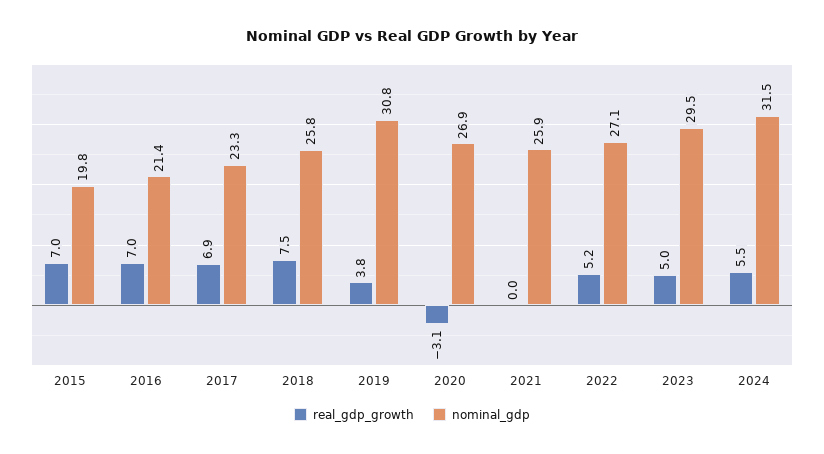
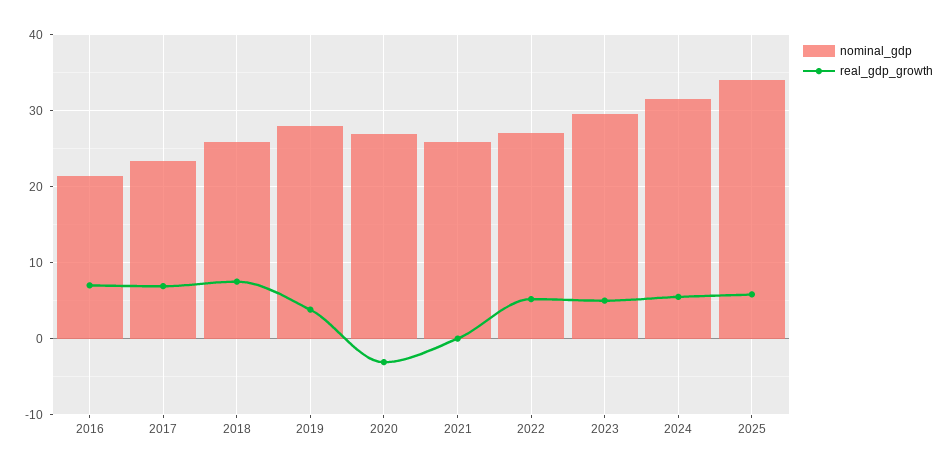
real_gdp_growth, 2015: 7 -> none
nominal_gdp, 2015: 19.8 -> none
nominal_gdp, 2019: 30.8 -> 28
nominal_gdp, 2025: none -> 34
real_gdp_growth, 2025: none -> 6

